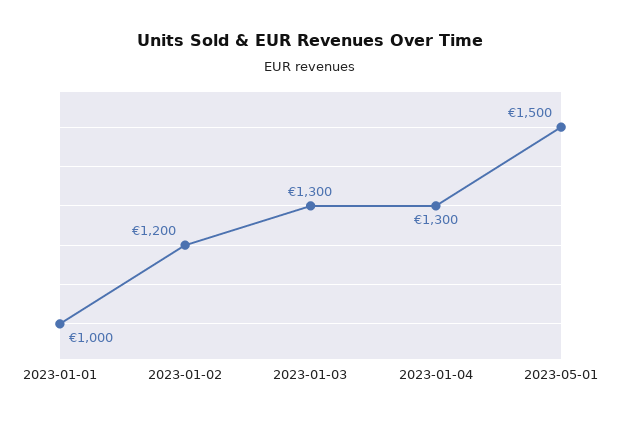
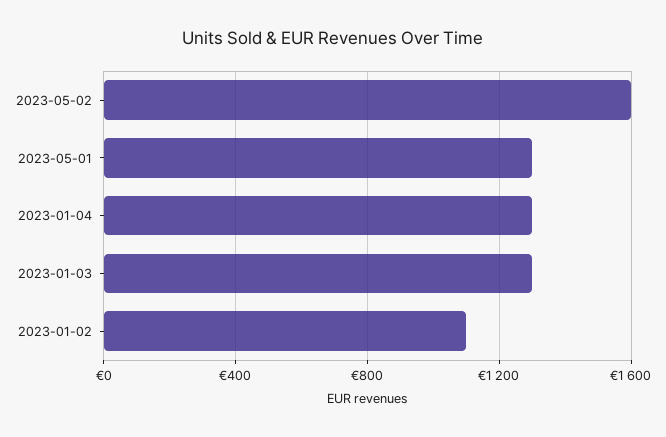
2023-01-01: 1000 -> none
2023-01-02: 1200 -> 1100
2023-05-01: 1500 -> 1300
2023-05-02: none -> 1600

